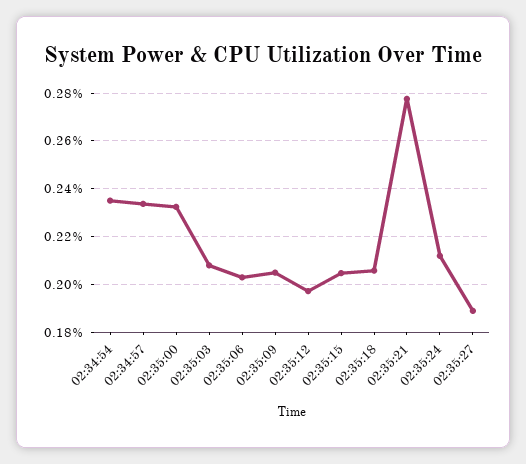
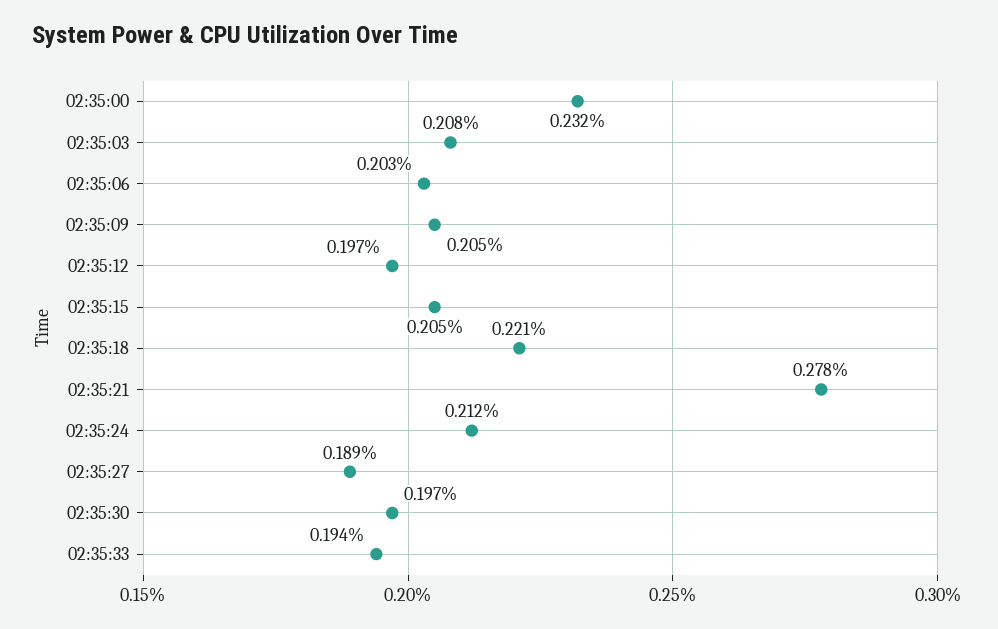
02:34:54: 0.235 -> none
02:34:57: 0.235 -> none
02:35:18: 0.205 -> 0.221
02:35:30: none -> 0.197
02:35:33: none -> 0.194

